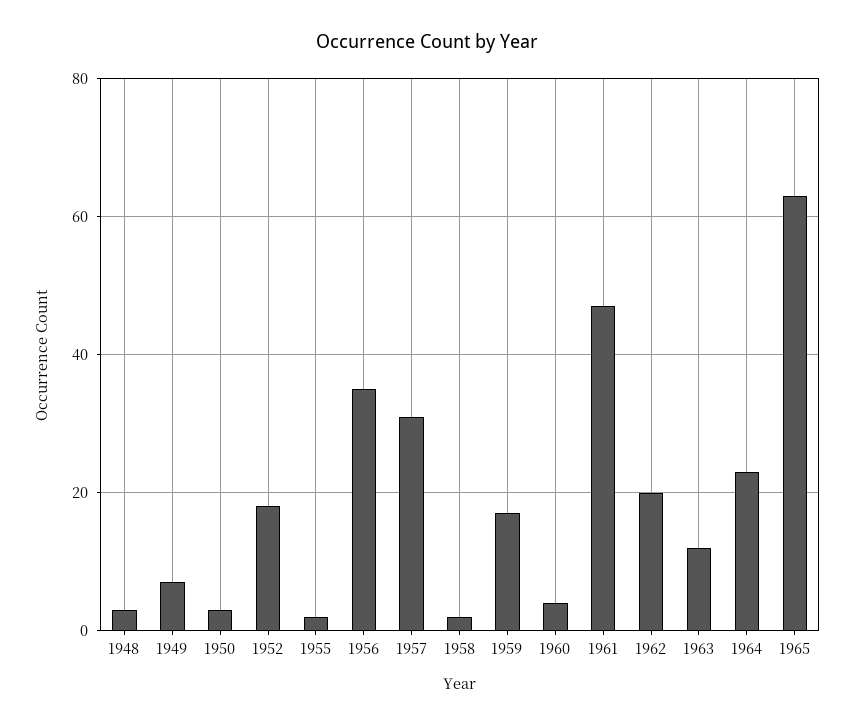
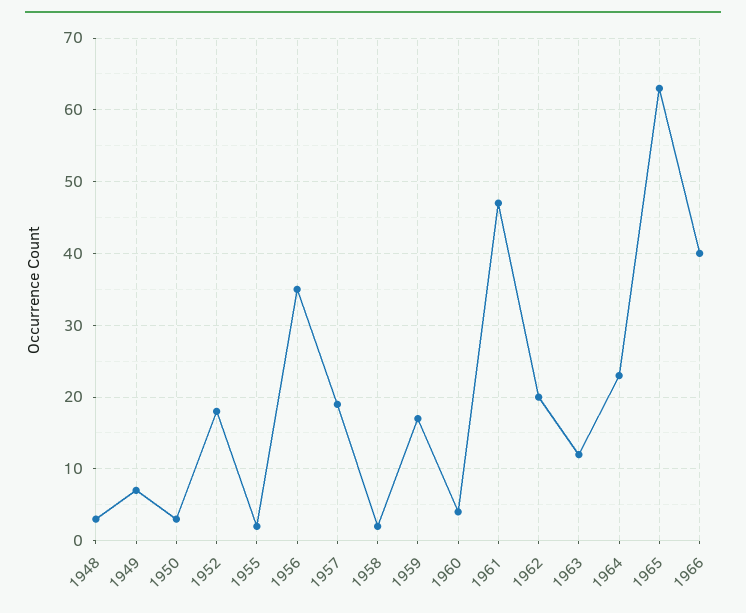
1957: 30 -> 19
1966: none -> 40

